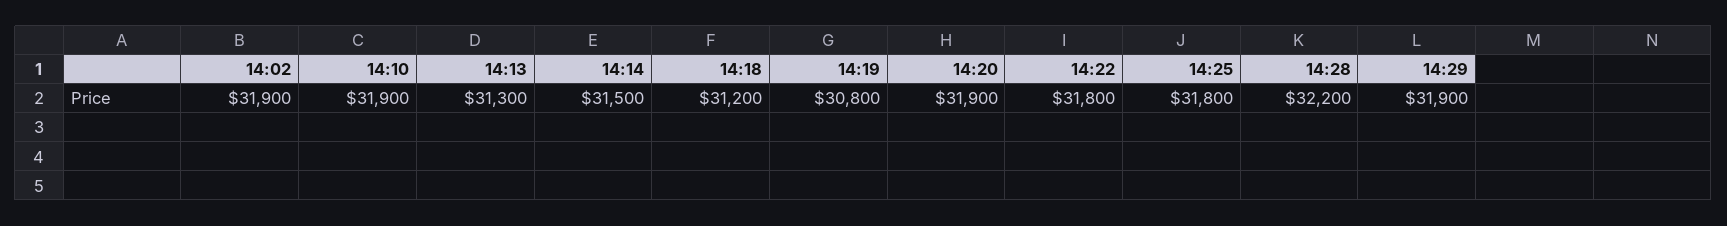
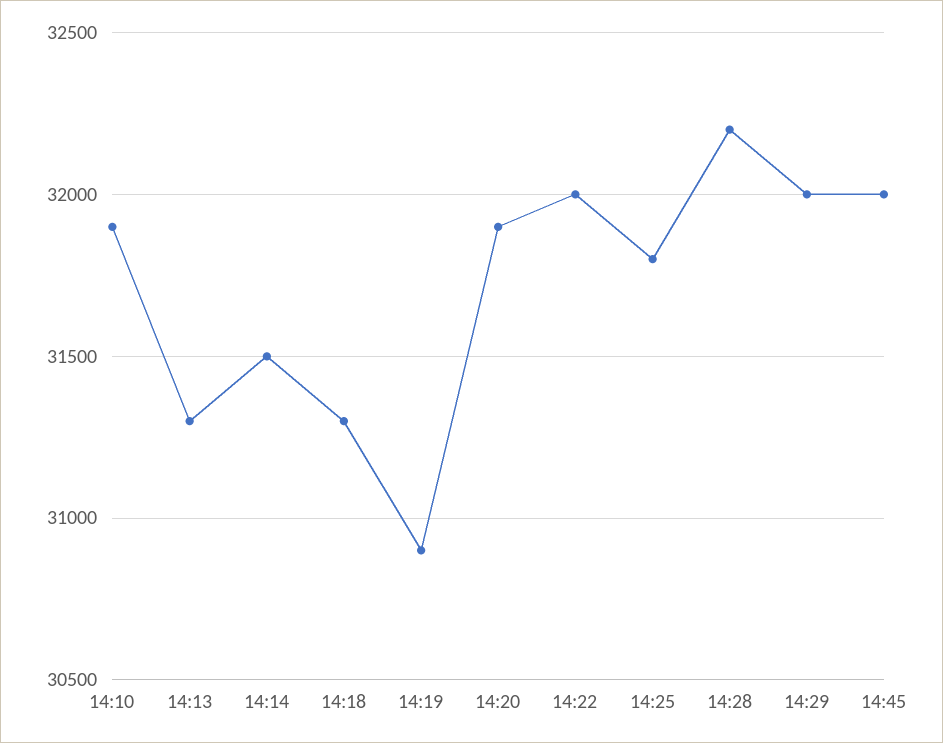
14:02: 31900 -> none
14:18: 31200 -> 31300
14:19: 30800 -> 30900
14:22: 31800 -> 32000
14:29: 31900 -> 32000
14:45: none -> 32000

